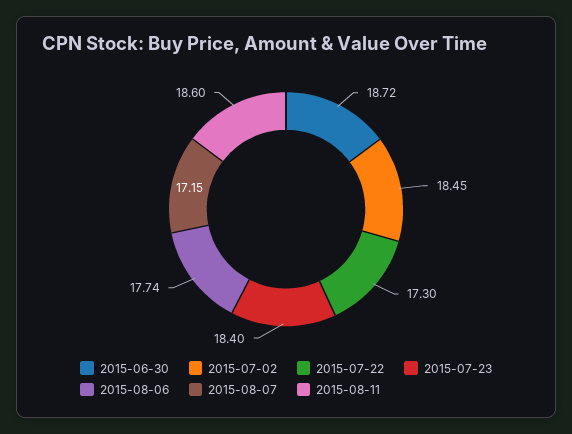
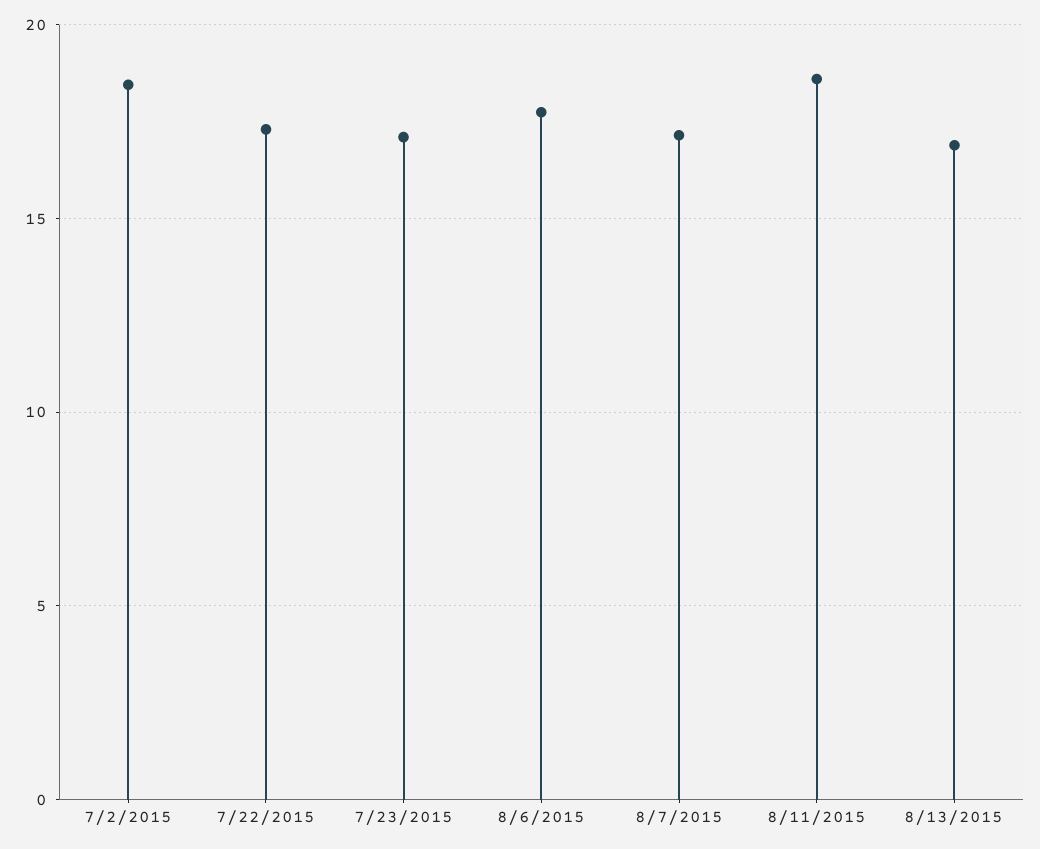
2015-06-30: 18.72 -> none
2015-07-23: 18.4 -> 17
8/13/2015: none -> 17

